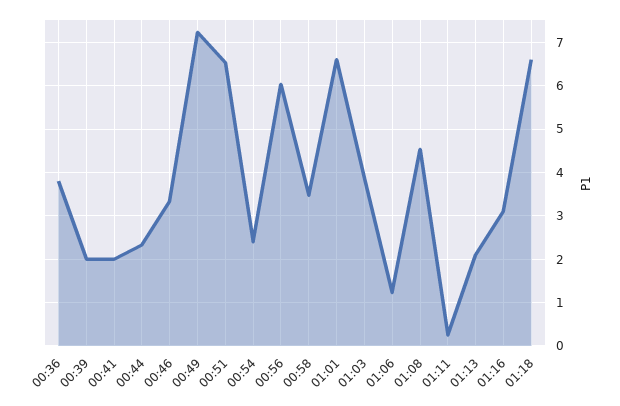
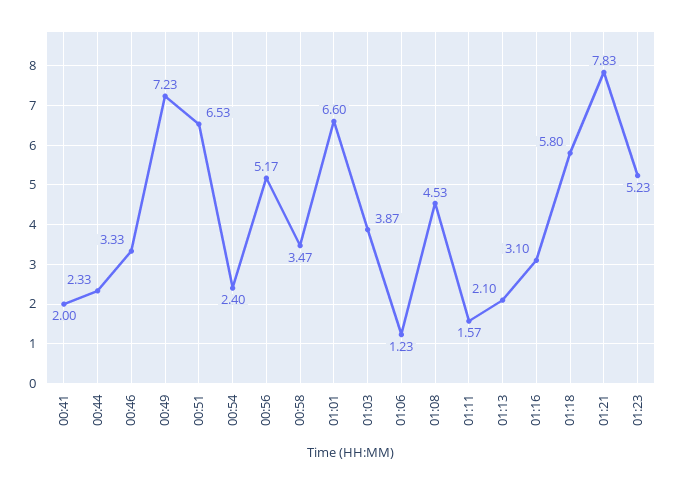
00:36: 3.8 -> none
00:39: 2 -> none
00:56: 6 -> 5.17
01:11: 0.2 -> 1.57
01:18: 6.6 -> 5.8
01:21: none -> 7.83
01:23: none -> 5.23

